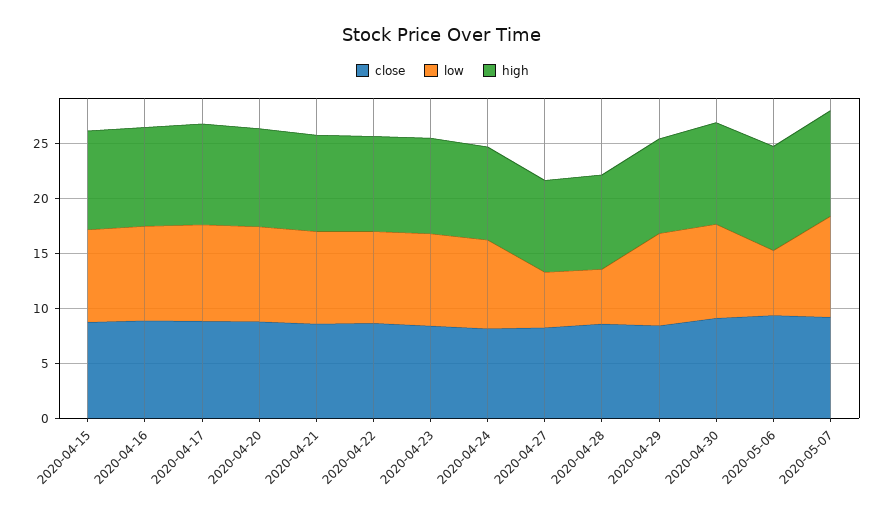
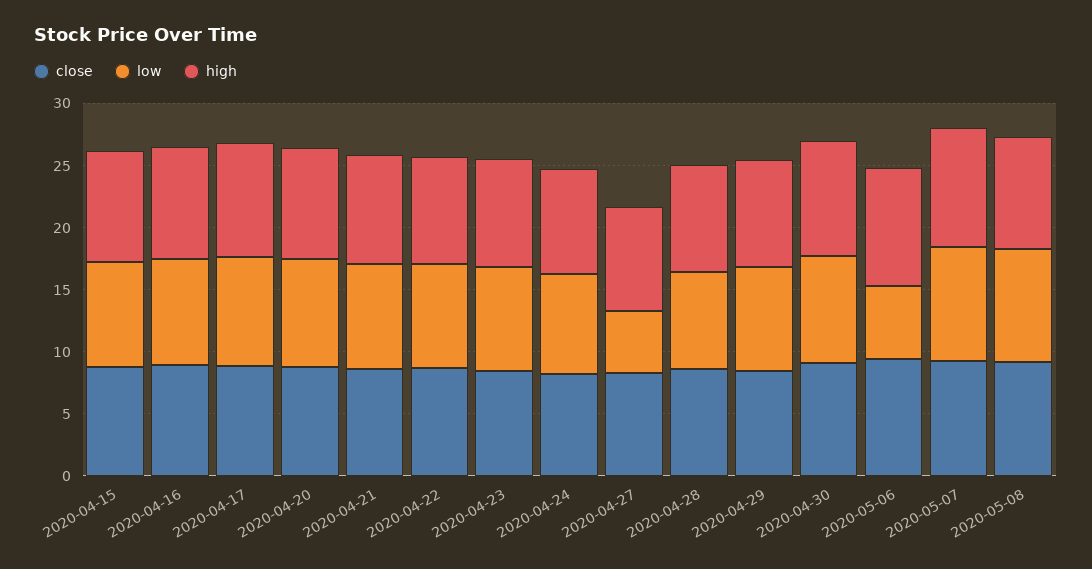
low, 2020-04-28: 5 -> 8
close, 2020-05-08: none -> 9
low, 2020-05-08: none -> 9
high, 2020-05-08: none -> 9

